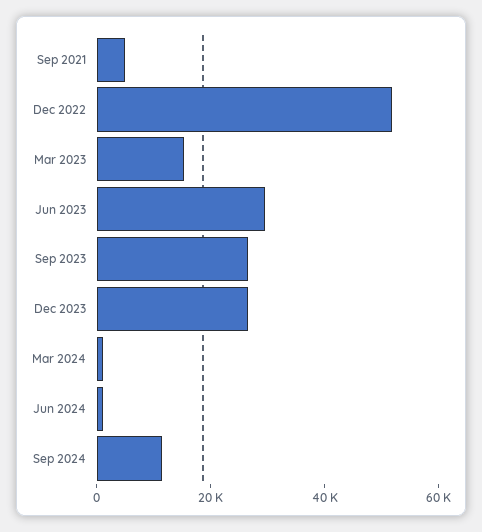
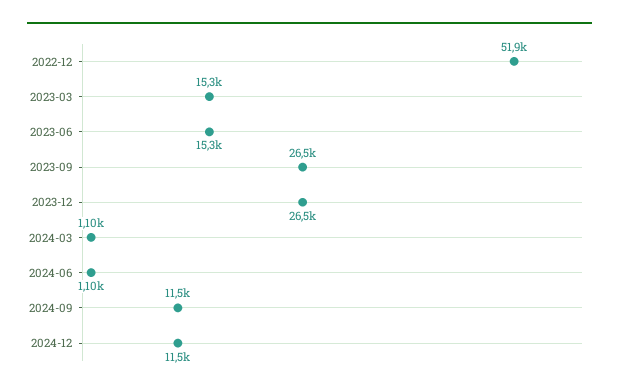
Sep 2021: 5000 -> none
Jun 2023: 30000 -> 15300
2024-12: none -> 11500

